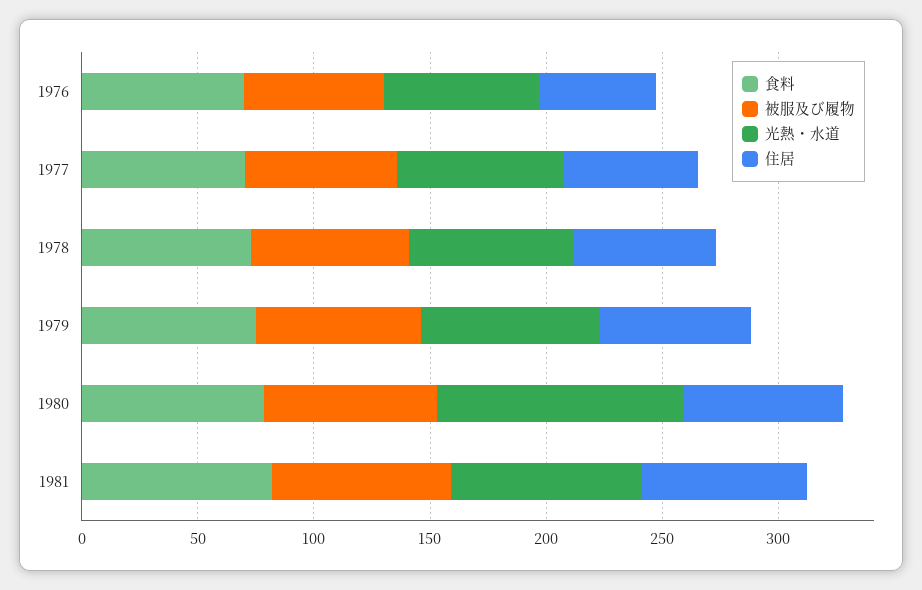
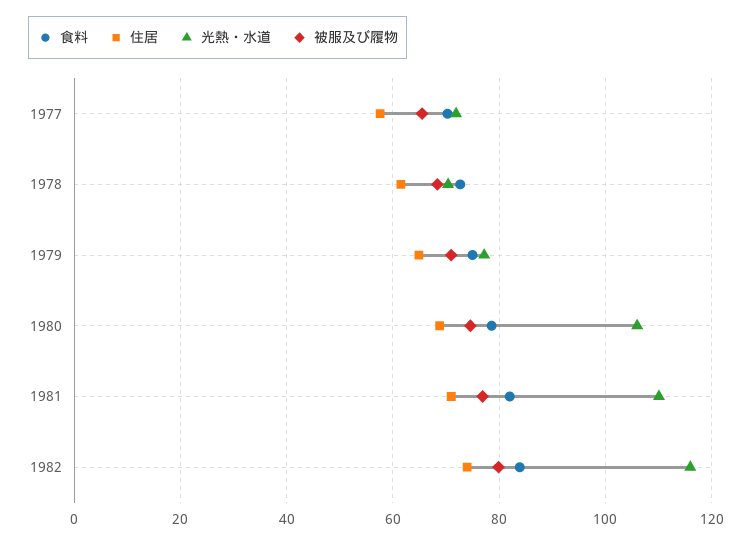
食料, 1976: 70 -> none
被服及び履物, 1976: 60 -> none
光熱・水道, 1976: 70 -> none
住居, 1976: 50 -> none
光熱・水道, 1981: 80 -> 110
食料, 1982: none -> 84
住居, 1982: none -> 74
光熱・水道, 1982: none -> 116
被服及び履物, 1982: none -> 80

